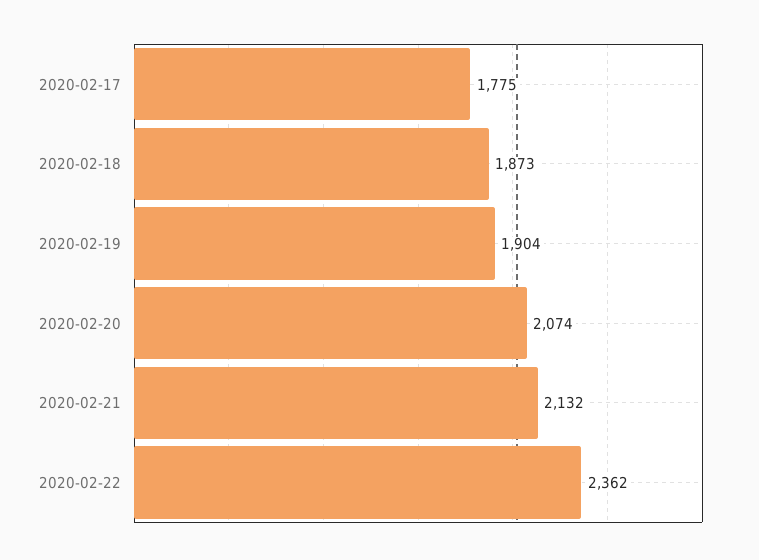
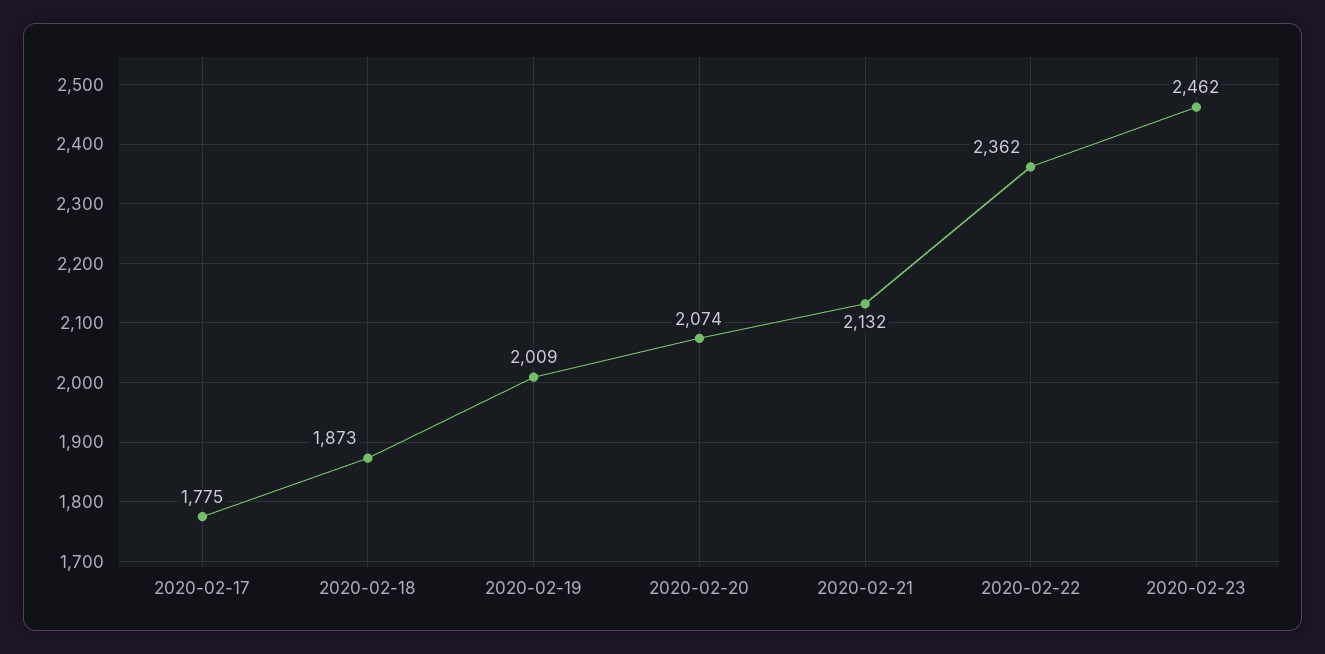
2020-02-19: 1904 -> 2009
2020-02-23: none -> 2462

